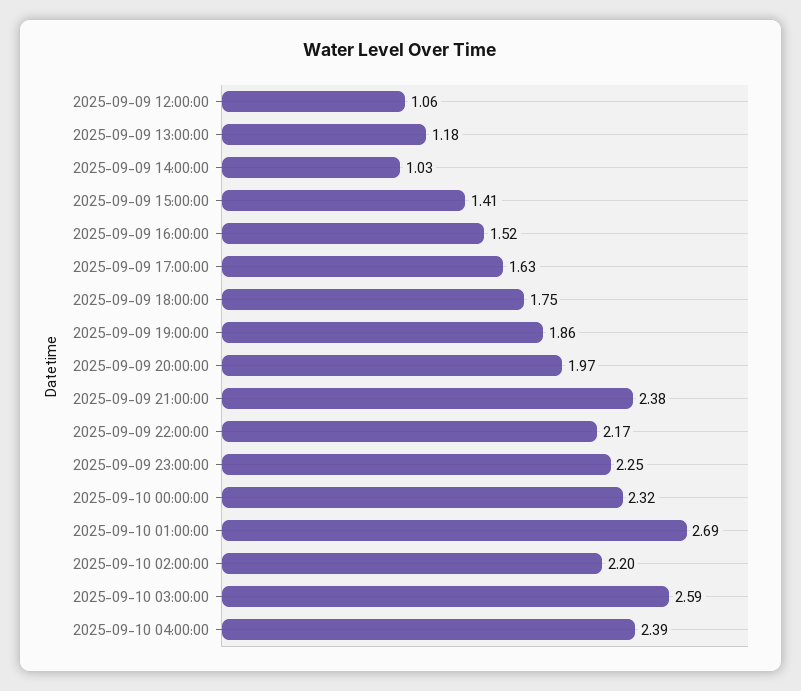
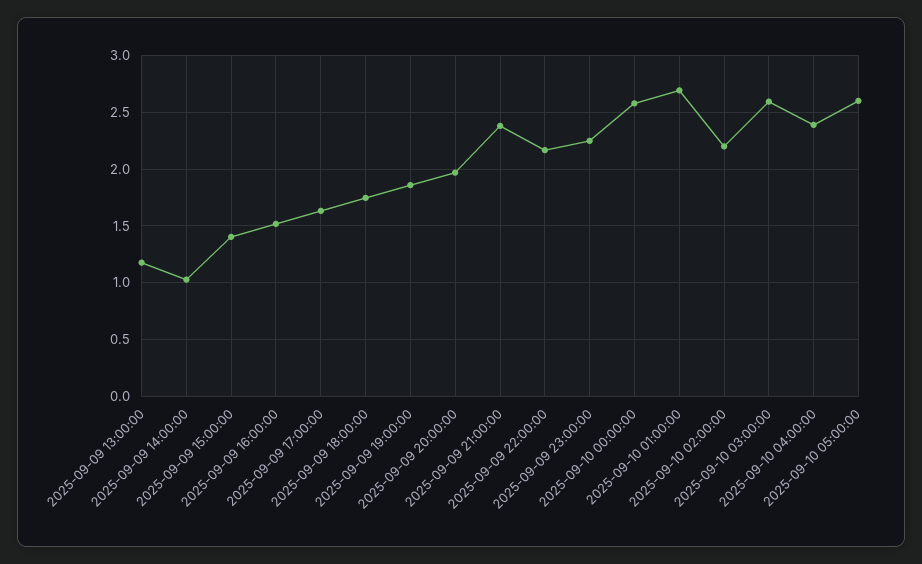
2025-09-09 12:00:00: 1.06 -> none
2025-09-10 00:00:00: 2.32 -> 2.6
2025-09-10 05:00:00: none -> 2.6

